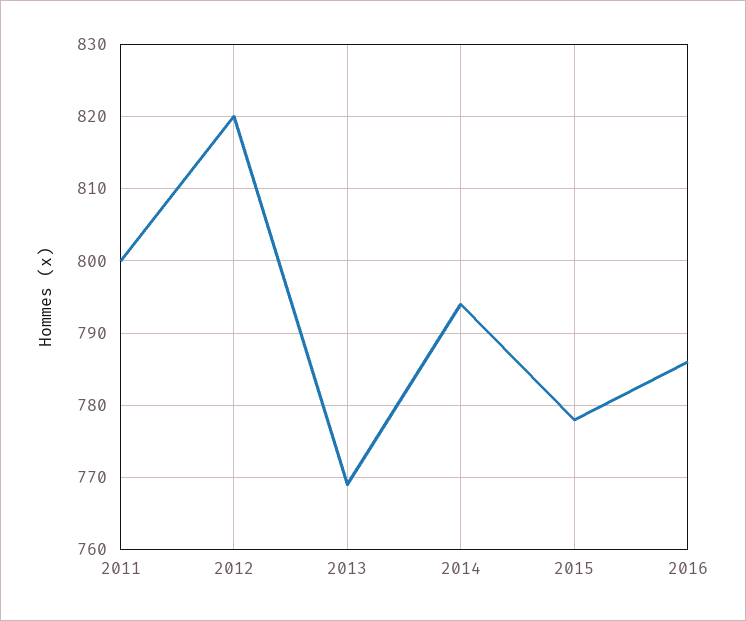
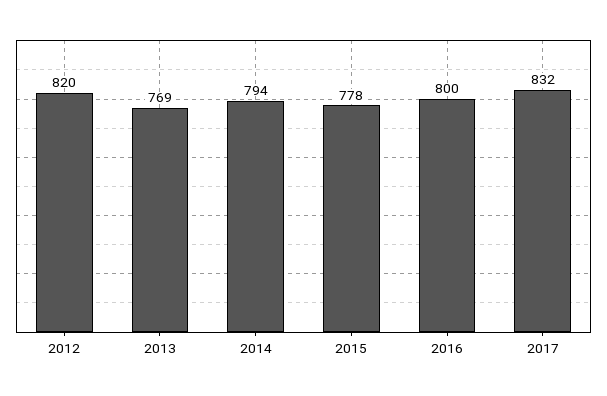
2011: 800 -> none
2016: 786 -> 800
2017: none -> 832

